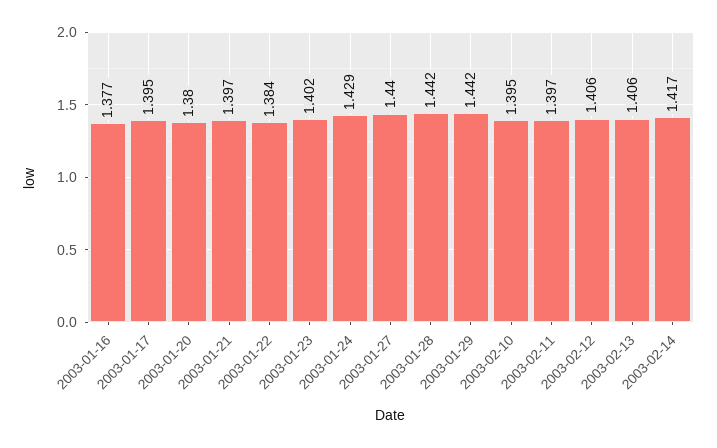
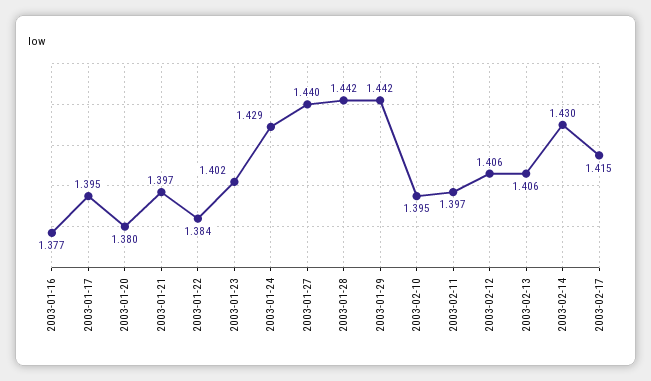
2003-02-14: 1.417 -> 1.43
2003-02-17: none -> 1.415

